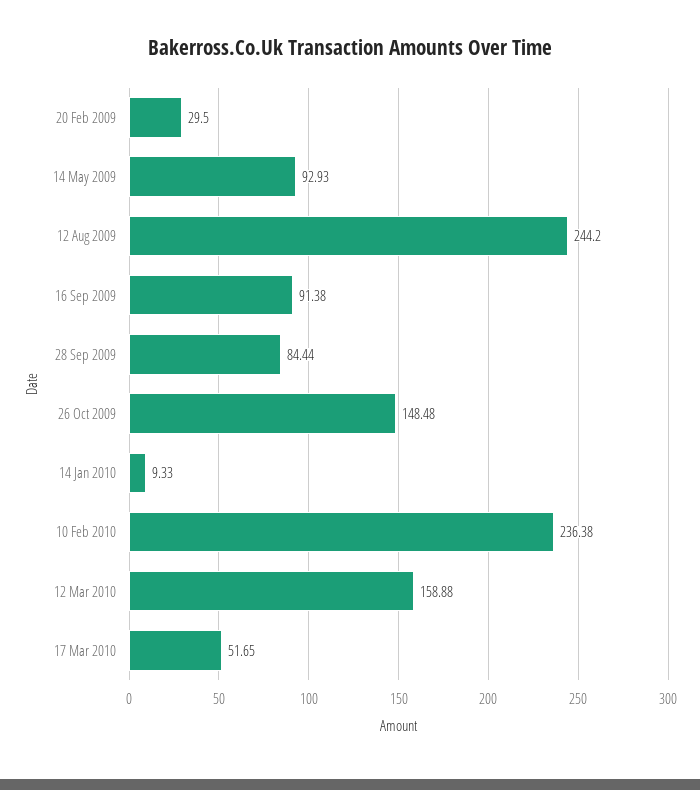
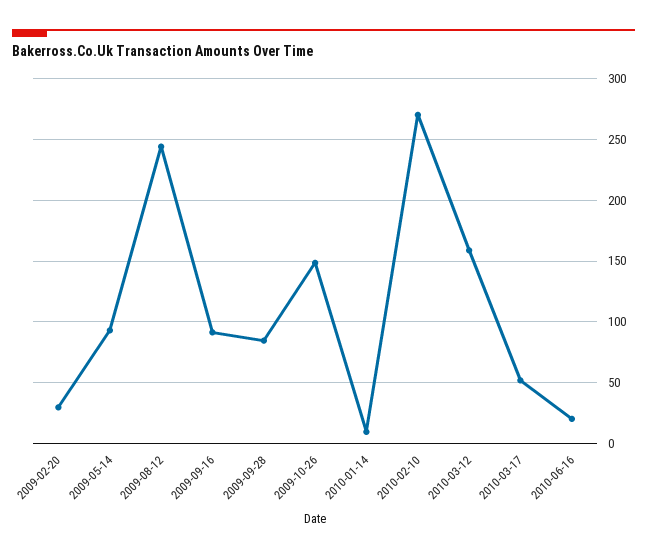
10 Feb 2010: 236.38 -> 270
2010-06-16: none -> 20

